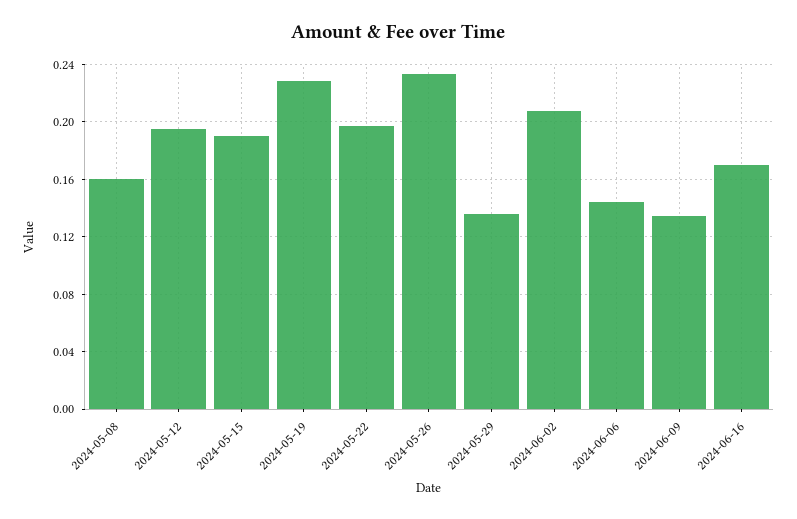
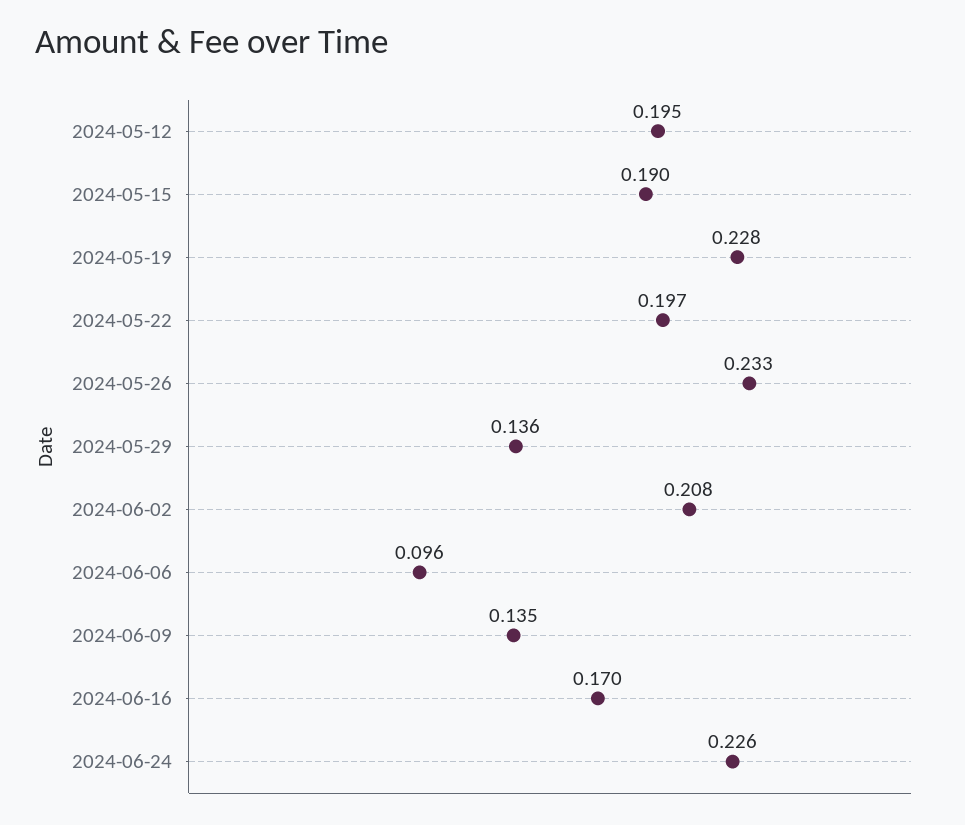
2024-05-08: 0.16 -> none
2024-06-06: 0.145 -> 0.096
2024-06-24: none -> 0.226

